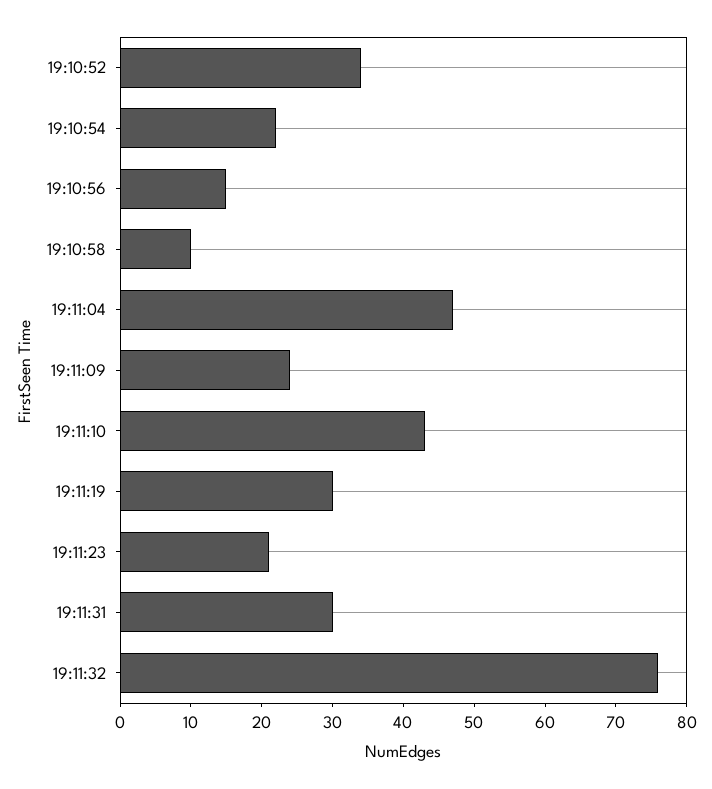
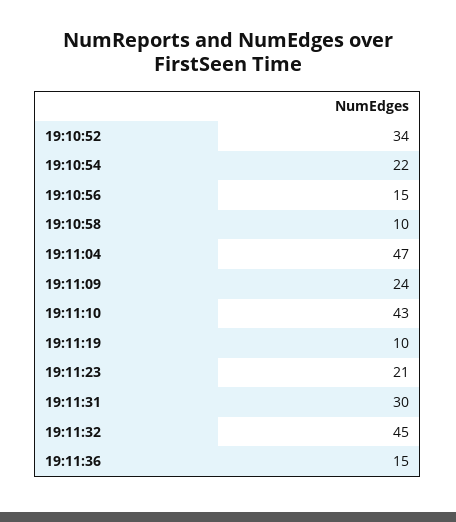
19:11:19: 30 -> 10
19:11:32: 75 -> 45
19:11:36: none -> 15

